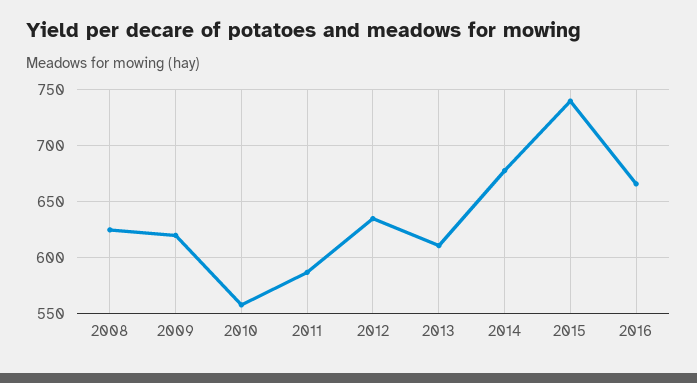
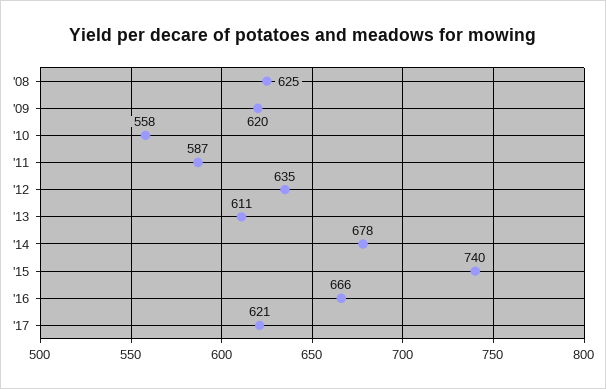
'17: none -> 621

